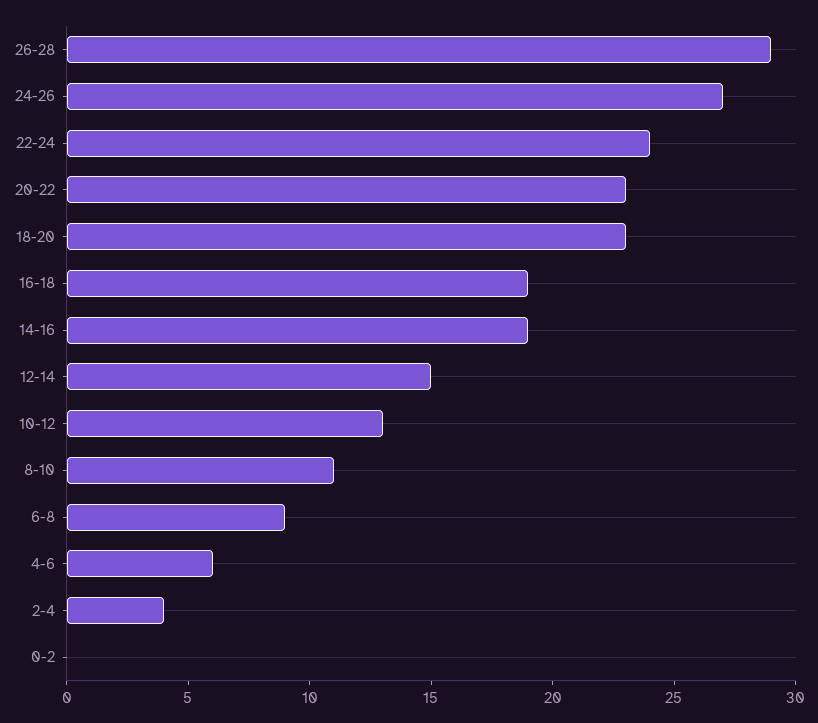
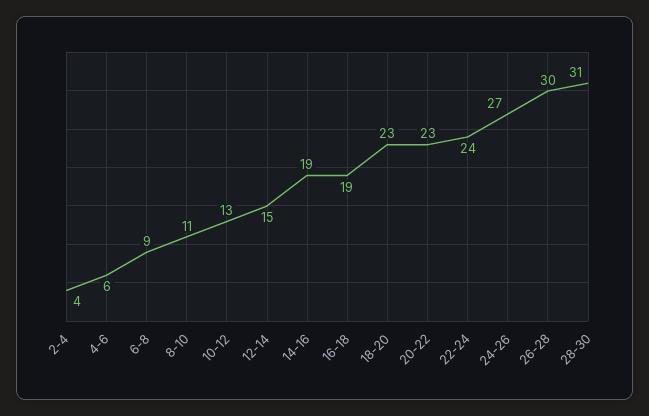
26-28: 29 -> 30
0-2: 0 -> none
28-30: none -> 31

